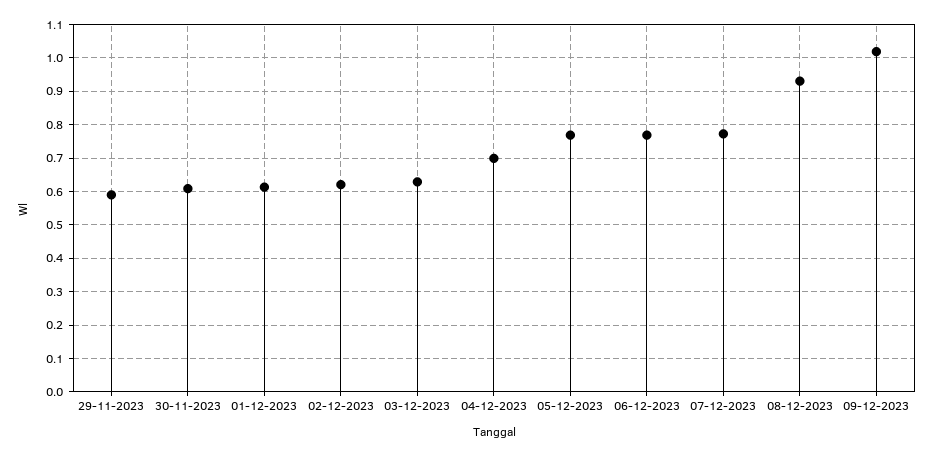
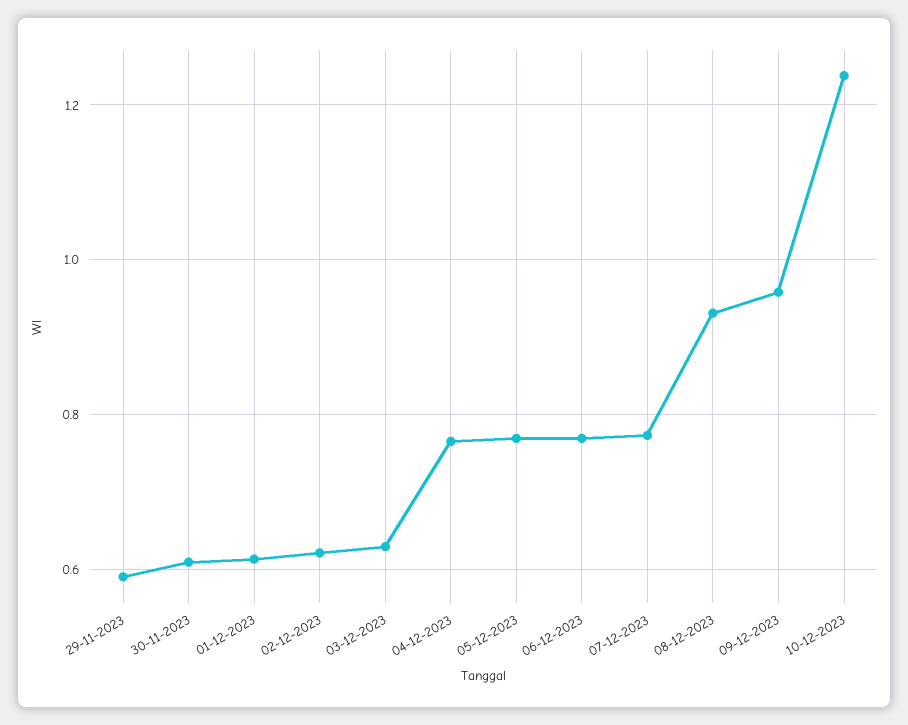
04-12-2023: 0.7 -> 0.76
09-12-2023: 1.02 -> 0.96
10-12-2023: none -> 1.24

